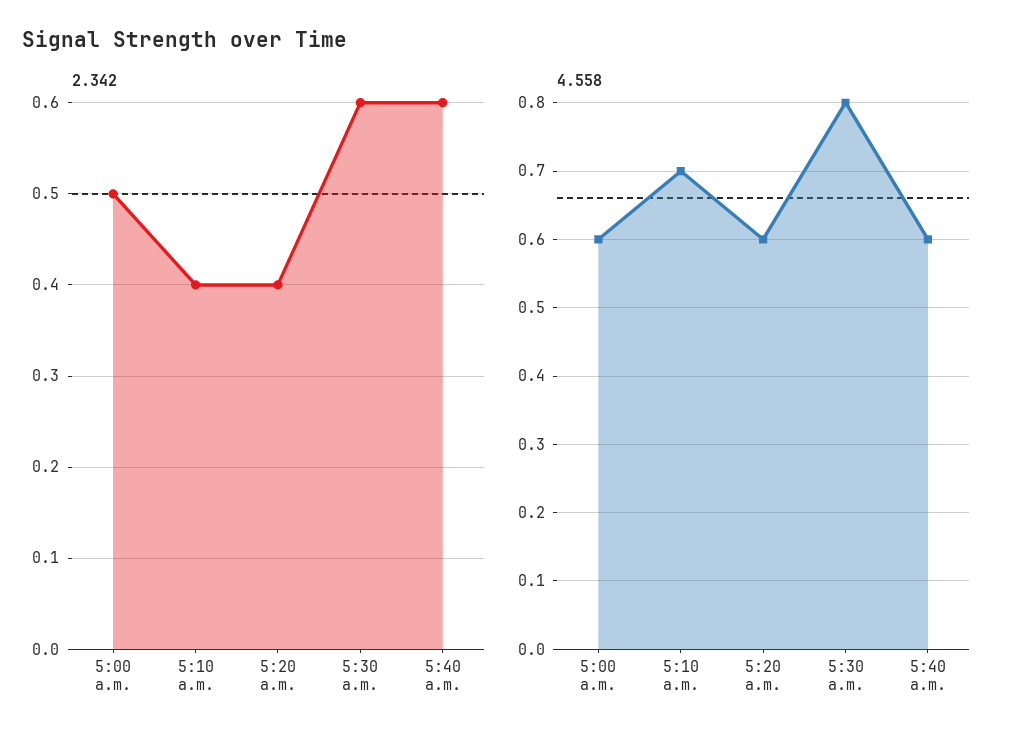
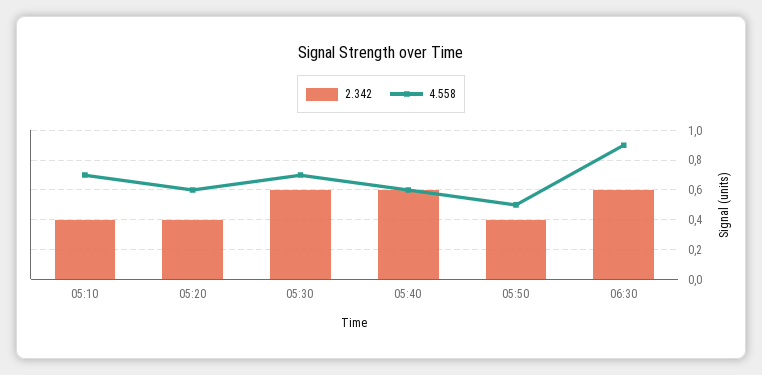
2.342, 5:00 a.m.: 0.5 -> none
4.558, 5:00 a.m.: 0.6 -> none
4.558, 5:30 a.m.: 0.8 -> 0.7
2.342, 05:50: none -> 0.4
4.558, 05:50: none -> 0.5
2.342, 06:30: none -> 0.6
4.558, 06:30: none -> 0.9

